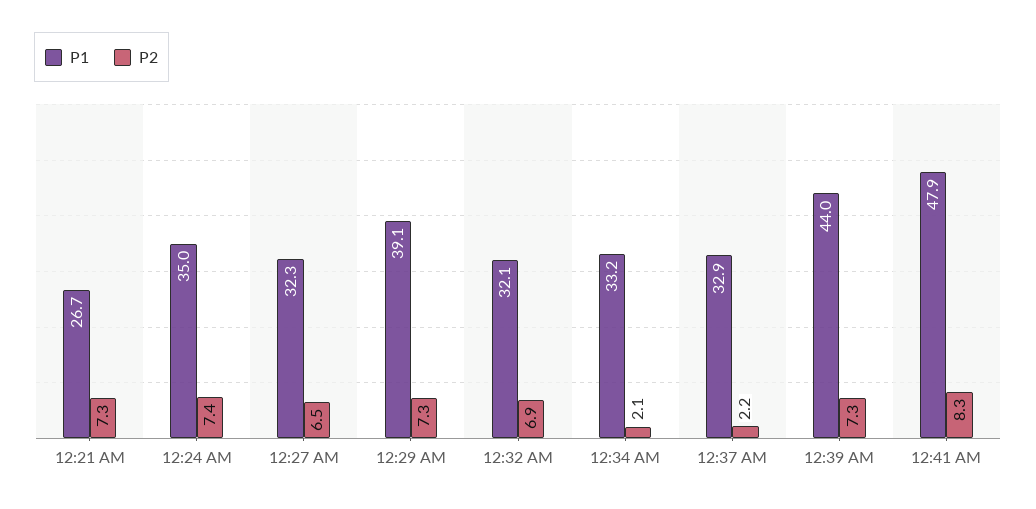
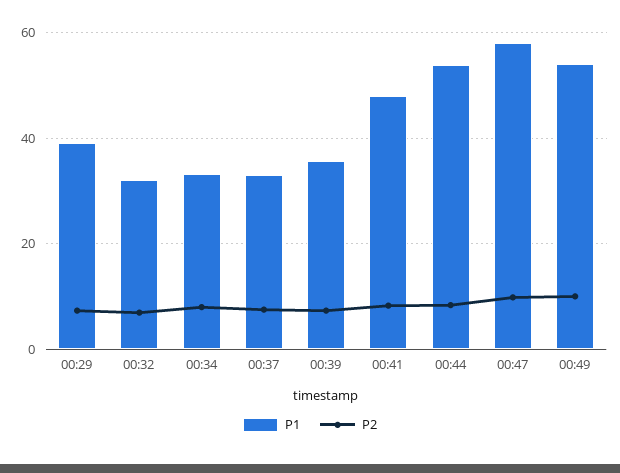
P1, 12:21 AM: 26.7 -> none
P2, 12:21 AM: 7.3 -> none
P1, 12:24 AM: 35 -> none
P2, 12:24 AM: 7.4 -> none
P1, 12:27 AM: 32.3 -> none
P2, 12:27 AM: 6.5 -> none
P2, 12:34 AM: 2.1 -> 8
P2, 12:37 AM: 2.2 -> 8
P1, 12:39 AM: 44 -> 36
P1, 00:44: none -> 54
P2, 00:44: none -> 8
P1, 00:47: none -> 58
P2, 00:47: none -> 10
P1, 00:49: none -> 54
P2, 00:49: none -> 10

